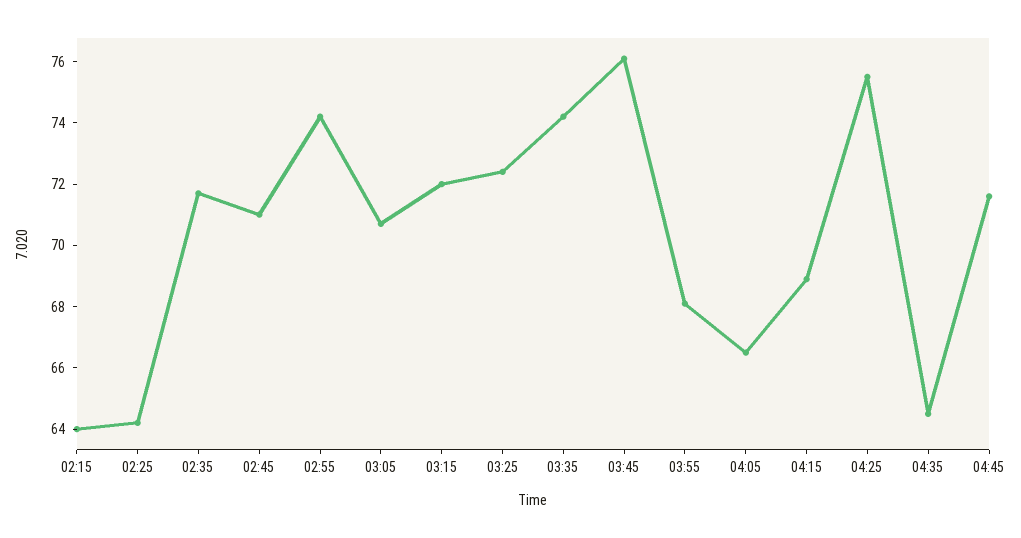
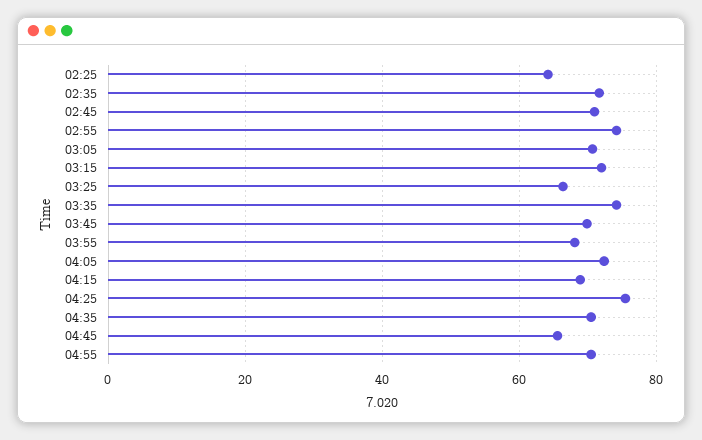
02:15: 64 -> none
03:25: 72.5 -> 66
03:45: 76 -> 70
04:05: 66.5 -> 72
04:35: 64.5 -> 70
04:45: 71.5 -> 66
04:55: none -> 70

